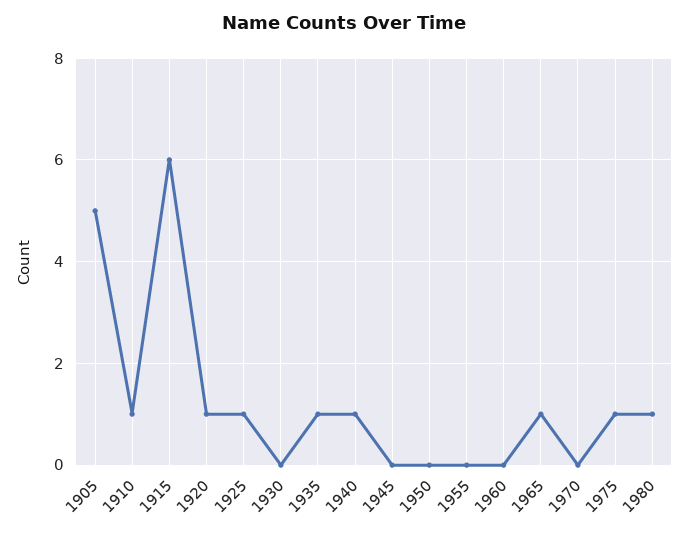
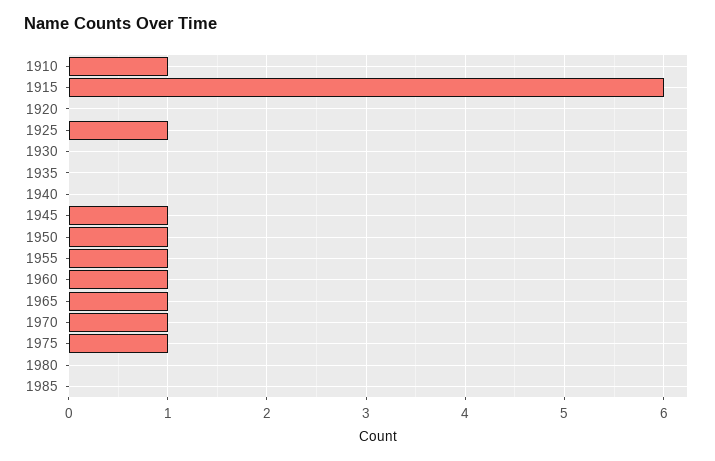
1905: 5 -> none
1920: 1 -> 0
1935: 1 -> 0
1940: 1 -> 0
1945: 0 -> 1
1950: 0 -> 1
1955: 0 -> 1
1960: 0 -> 1
1970: 0 -> 1
1980: 1 -> 0
1985: none -> 0

